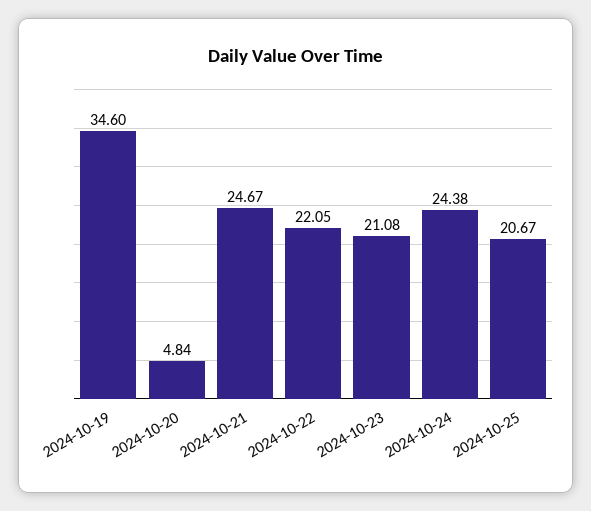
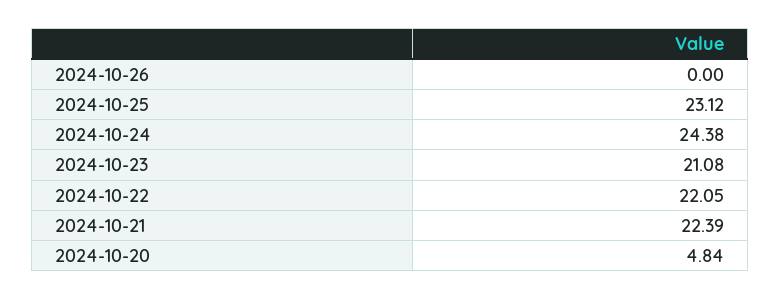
2024-10-19: 34.6 -> none
2024-10-21: 24.67 -> 22.39
2024-10-25: 20.67 -> 23.12
2024-10-26: none -> 0

